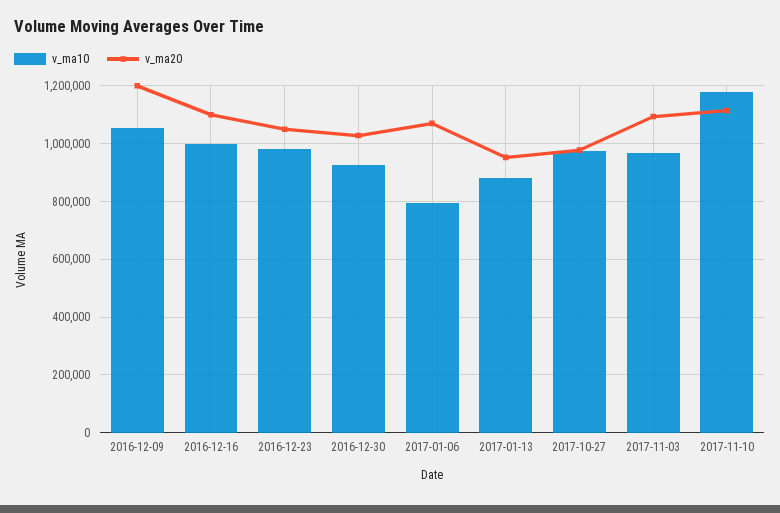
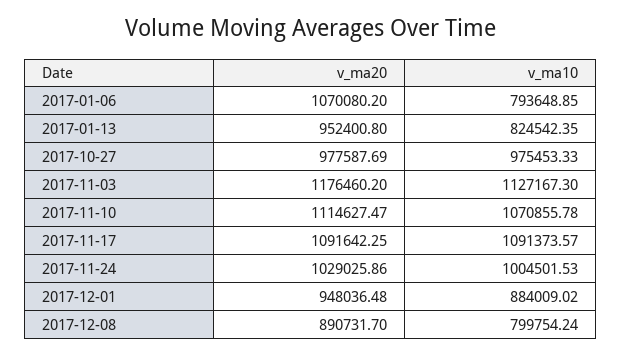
v_ma10, 2016-12-09: 1050000 -> none
v_ma20, 2016-12-09: 1200000 -> none
v_ma10, 2016-12-16: 1000000 -> none
v_ma20, 2016-12-16: 1100000 -> none
v_ma10, 2016-12-23: 975000 -> none
v_ma20, 2016-12-23: 1050000 -> none
v_ma10, 2016-12-30: 925000 -> none
v_ma20, 2016-12-30: 1025000 -> none
v_ma10, 2017-01-13: 875000 -> 824542.35
v_ma10, 2017-11-03: 975000 -> 1127167.3
v_ma20, 2017-11-03: 1100000 -> 1176460.2
v_ma10, 2017-11-10: 1175000 -> 1070855.78
v_ma20, 2017-11-17: none -> 1091642.25
v_ma10, 2017-11-17: none -> 1091373.57
v_ma20, 2017-11-24: none -> 1029025.86
v_ma10, 2017-11-24: none -> 1004501.53
v_ma20, 2017-12-01: none -> 948036.48
v_ma10, 2017-12-01: none -> 884009.02
v_ma20, 2017-12-08: none -> 890731.7
v_ma10, 2017-12-08: none -> 799754.24

